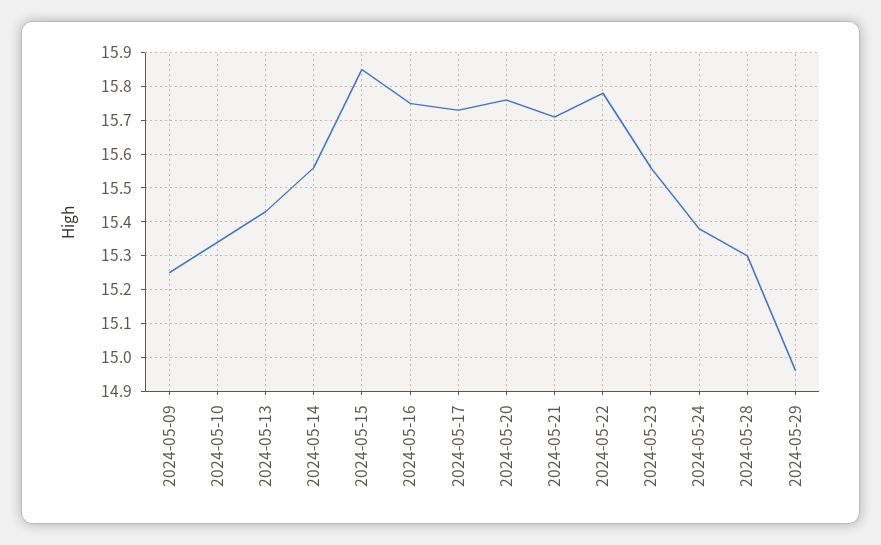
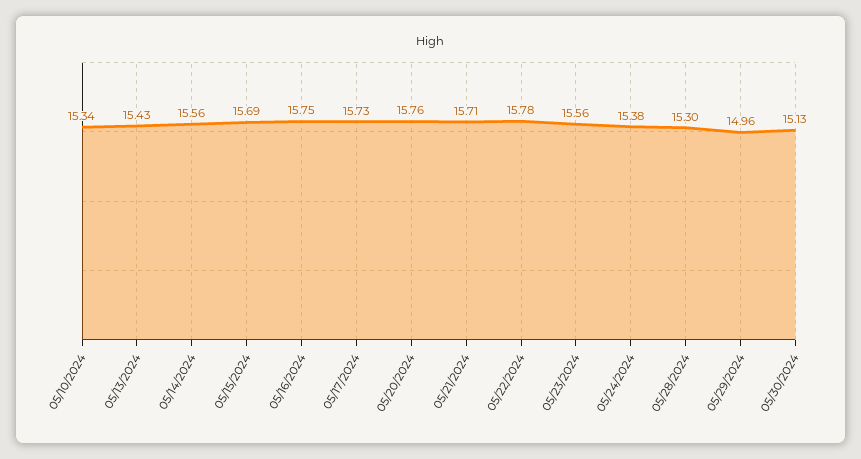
2024-05-09: 15.25 -> none
2024-05-15: 15.85 -> 15.69
05/30/2024: none -> 15.13

